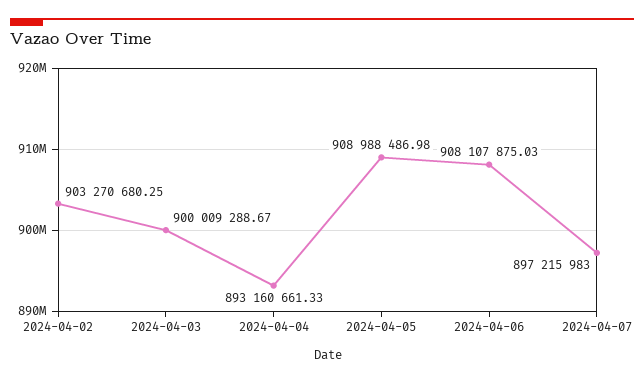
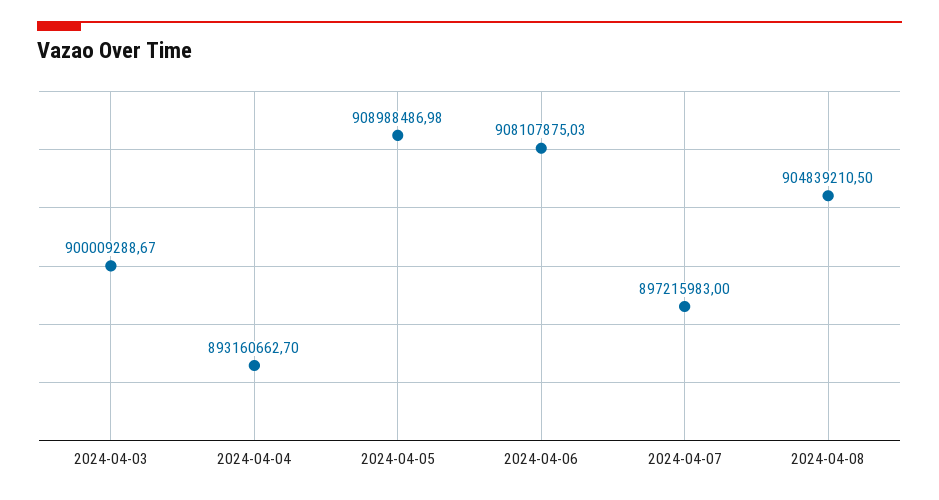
2024-04-02: 903270680.25 -> none
2024-04-04: 893160661.33 -> 893160662.7
2024-04-08: none -> 904839210.5

